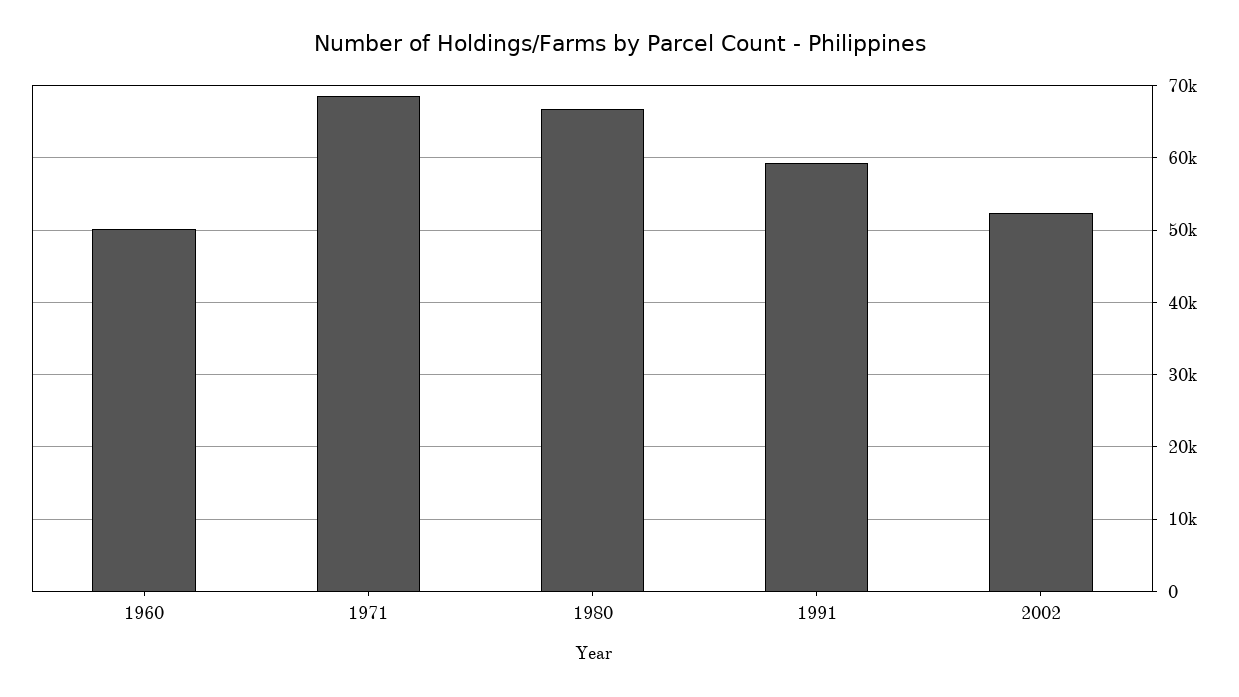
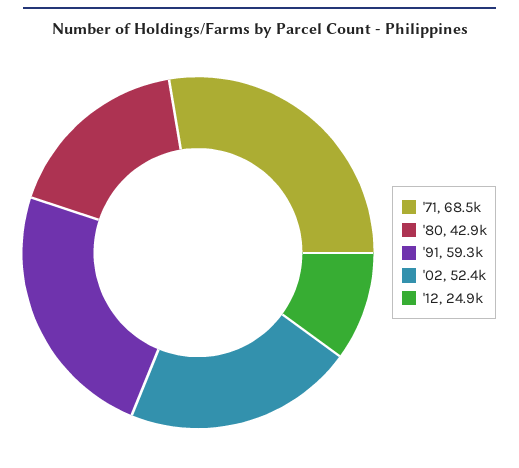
1960: 50000 -> none
1980: 67000 -> 42900
'12: none -> 24900

